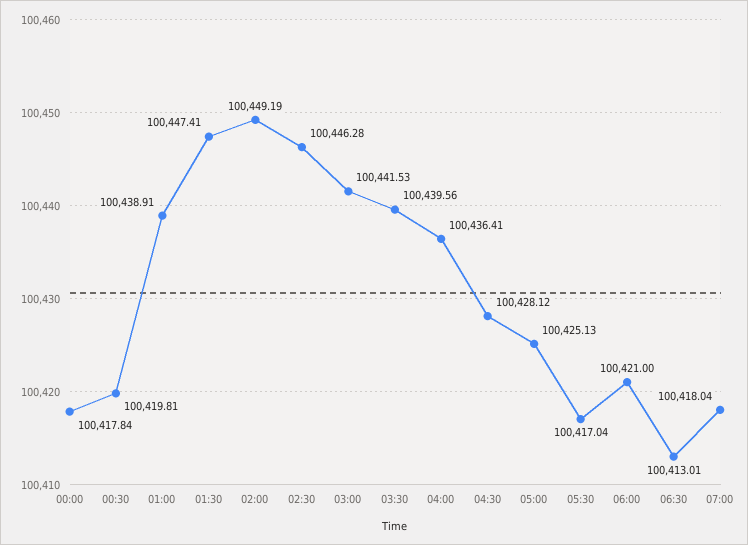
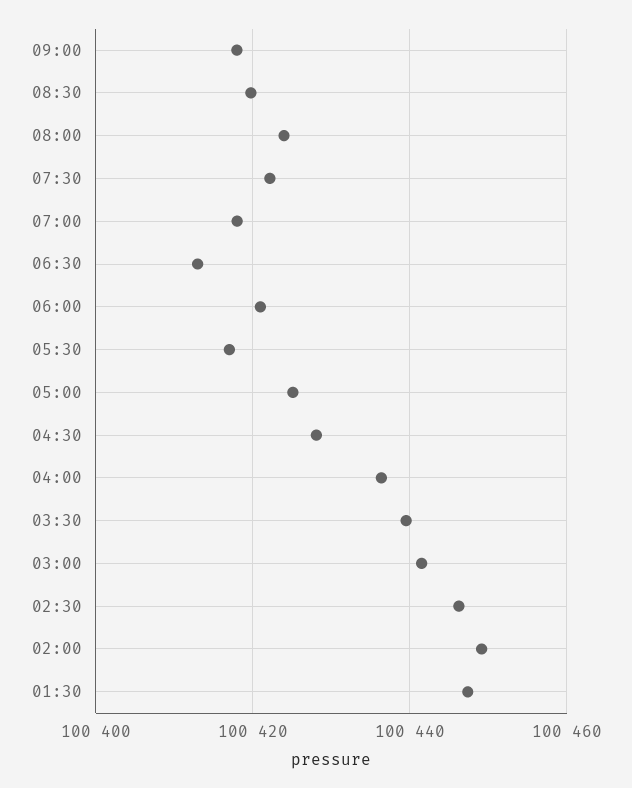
00:00: 100417.84 -> none
00:30: 100419.81 -> none
01:00: 100438.91 -> none
09:00: none -> 100418
08:30: none -> 100420
08:00: none -> 100424
07:30: none -> 100422

